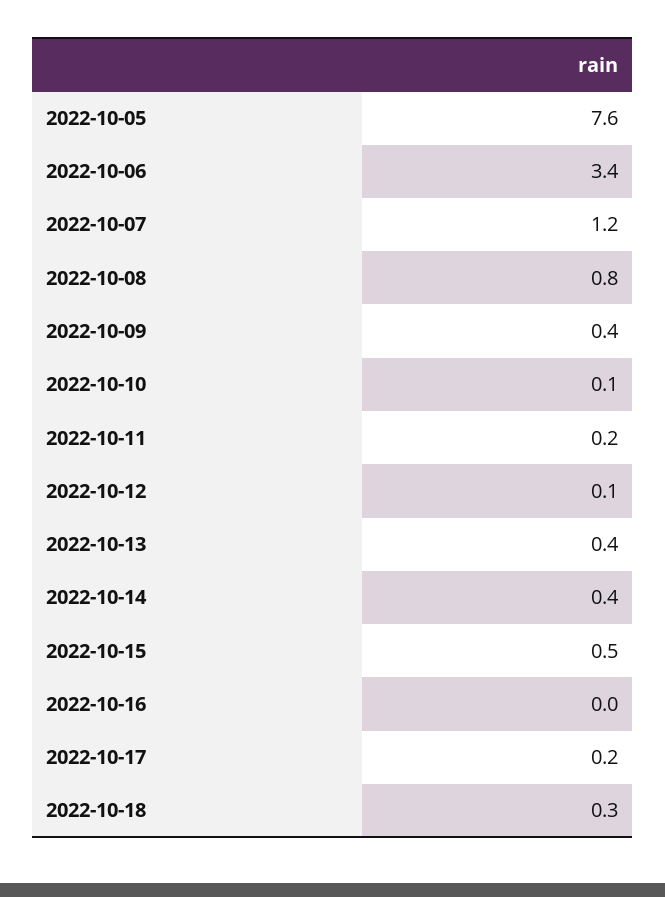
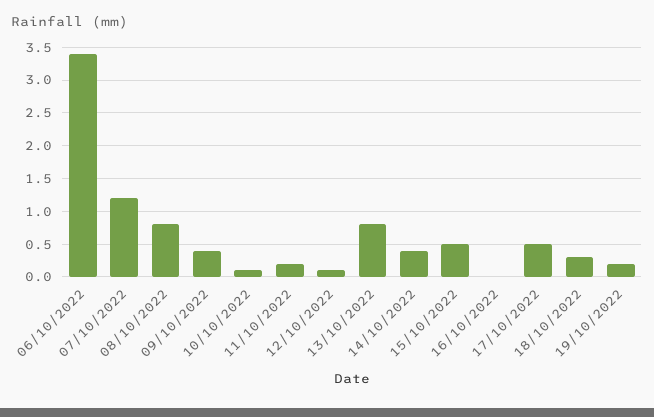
2022-10-05: 7.6 -> none
2022-10-13: 0.4 -> 0.8
2022-10-17: 0.2 -> 0.5
19/10/2022: none -> 0.2

